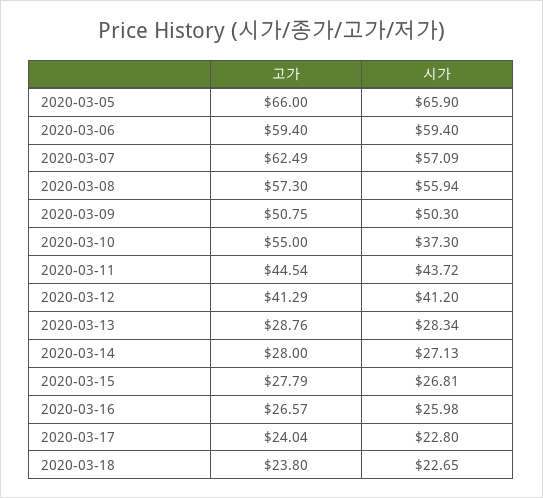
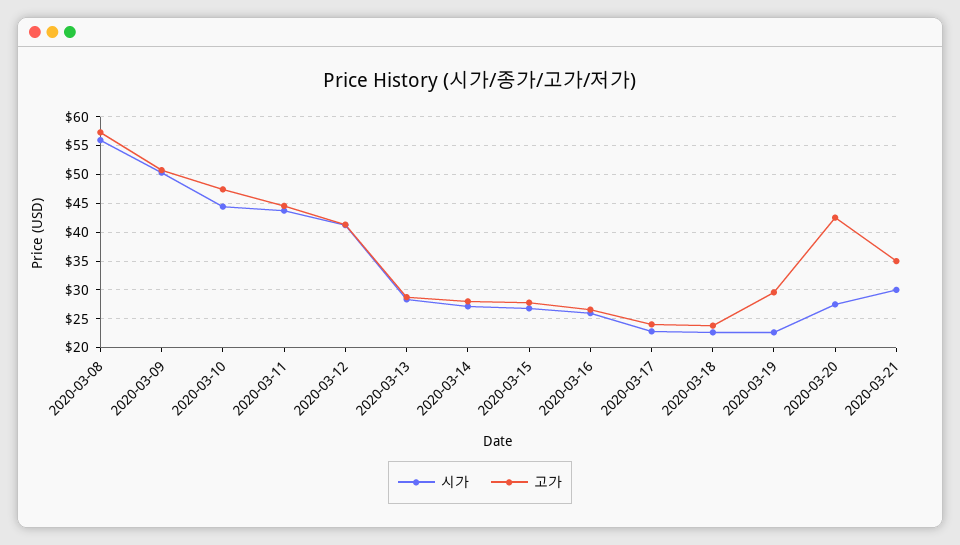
고가, 2020-03-05: 66 -> none
시가, 2020-03-05: 65.9 -> none
고가, 2020-03-06: 59.4 -> none
시가, 2020-03-06: 59.4 -> none
고가, 2020-03-07: 62.49 -> none
시가, 2020-03-07: 57.09 -> none
고가, 2020-03-10: 55 -> 47.5
시가, 2020-03-10: 37.3 -> 45
시가, 2020-03-19: none -> 22.5
고가, 2020-03-19: none -> 30
시가, 2020-03-20: none -> 27.5
고가, 2020-03-20: none -> 42.5
시가, 2020-03-21: none -> 30
고가, 2020-03-21: none -> 35

